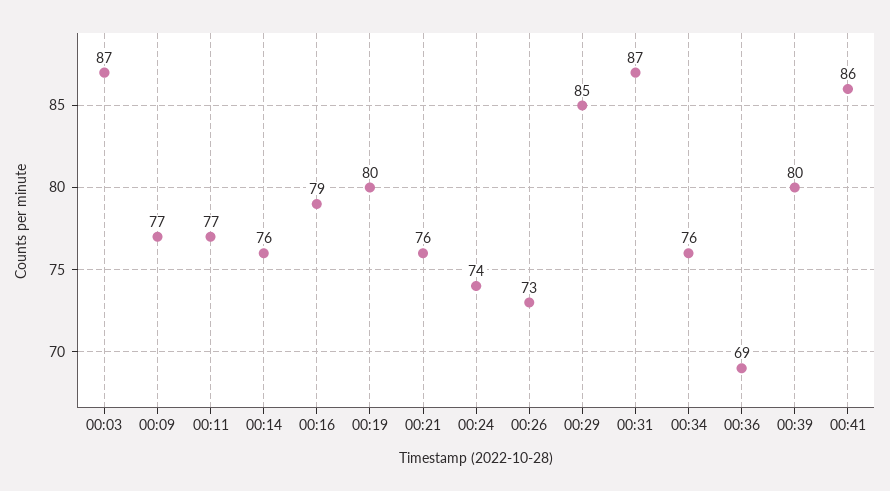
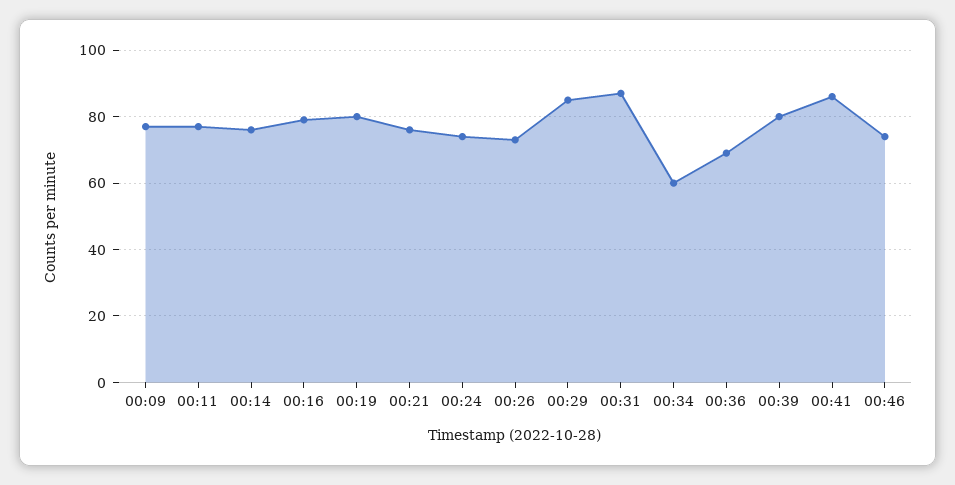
00:03: 87 -> none
00:34: 76 -> 60
00:46: none -> 75

